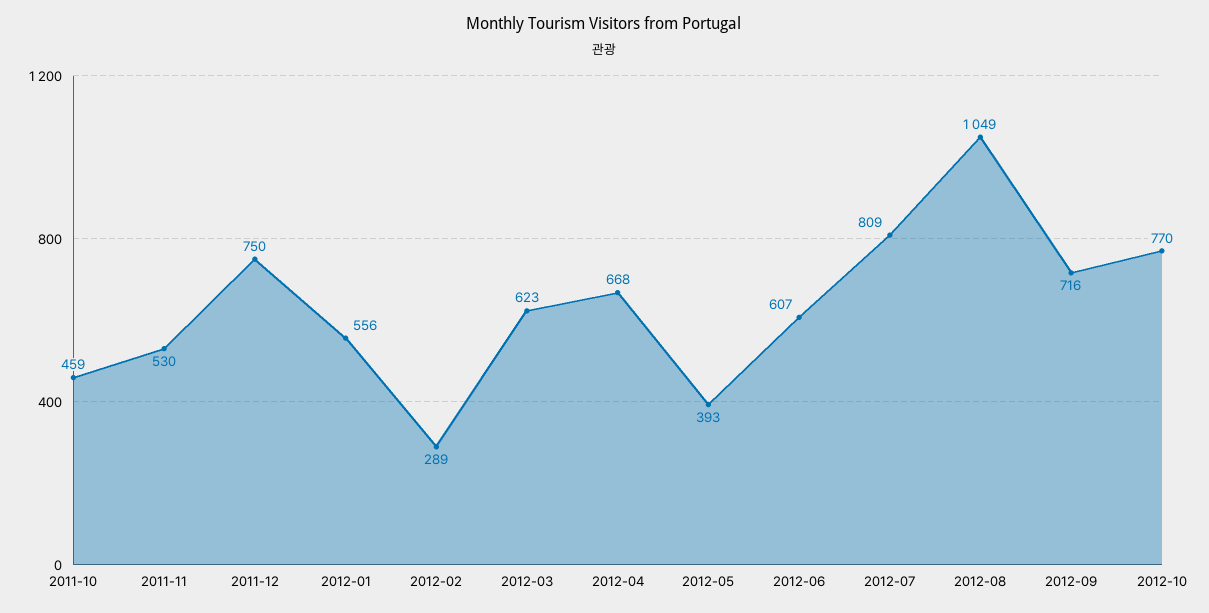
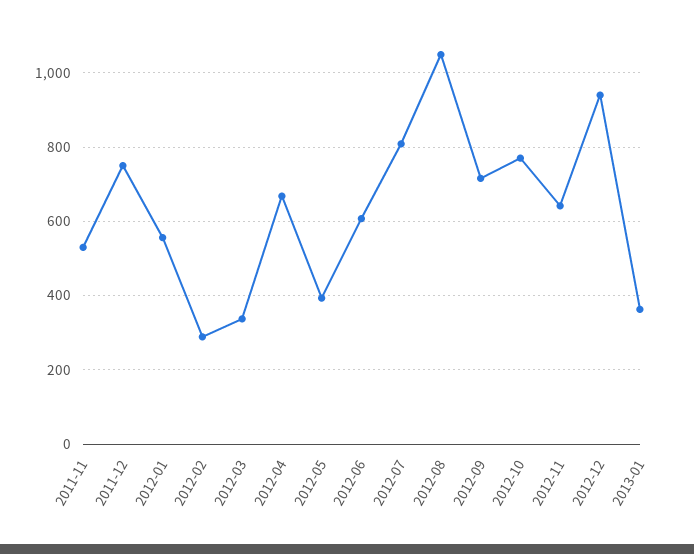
2011-10: 459 -> none
2012-03: 623 -> 340
2012-11: none -> 640
2012-12: none -> 940
2013-01: none -> 360

